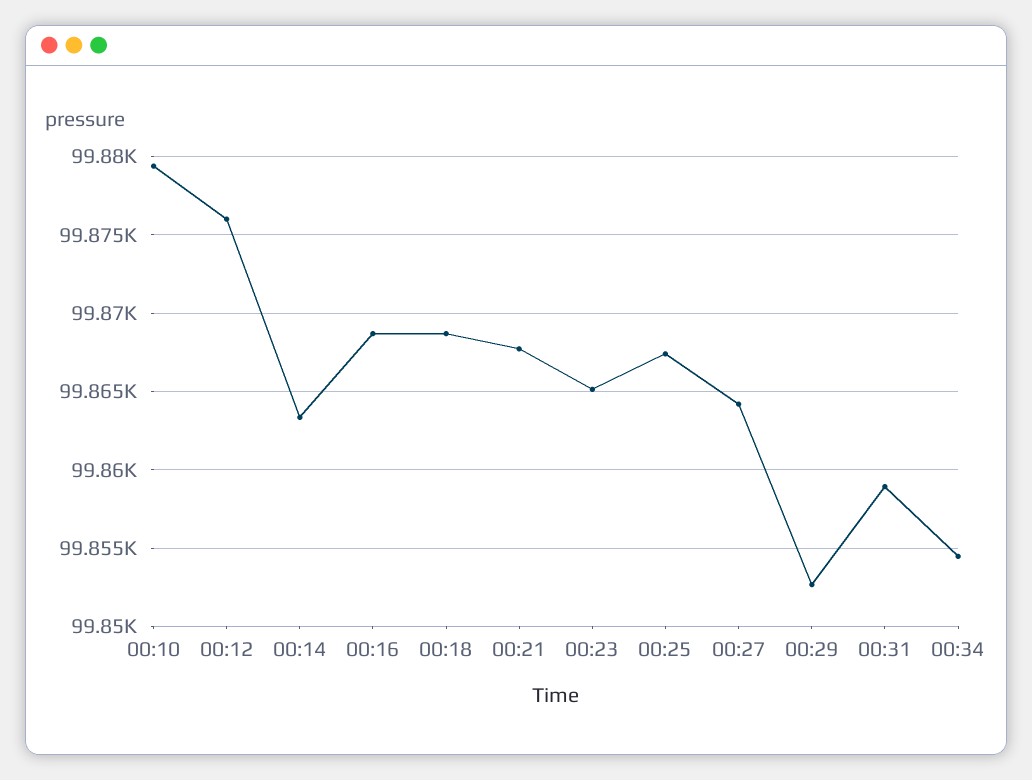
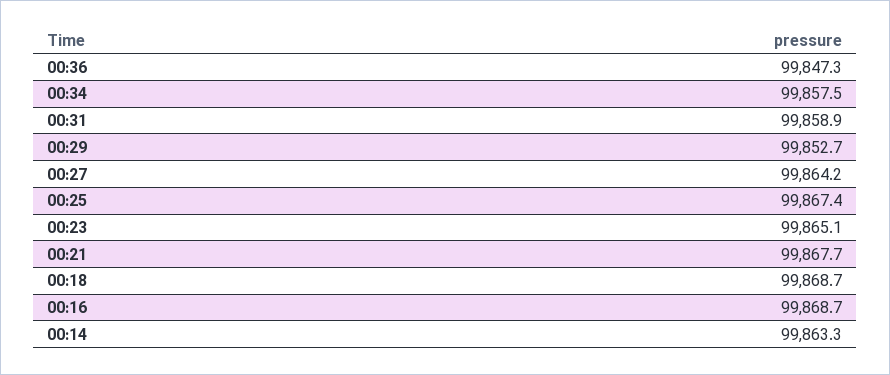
00:10: 99879.5 -> none
00:12: 99876 -> none
00:34: 99854.5 -> 99857.5
00:36: none -> 99847.3

